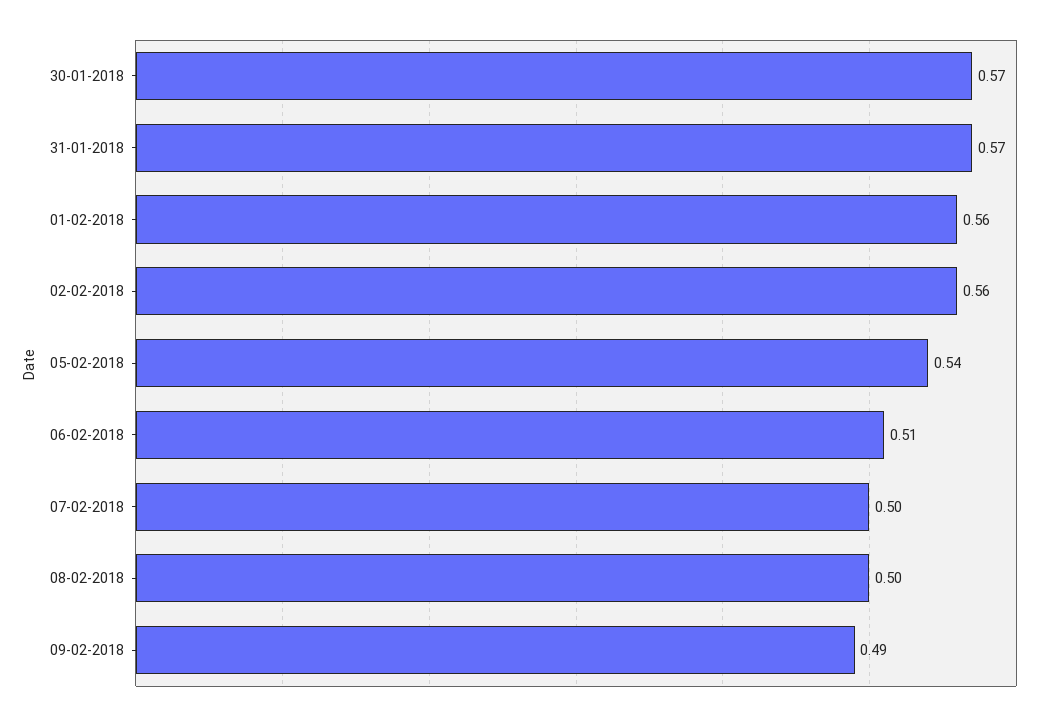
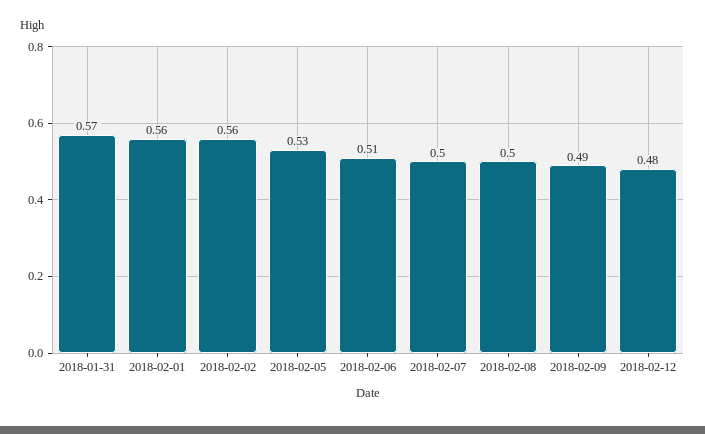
30-01-2018: 0.57 -> none
05-02-2018: 0.54 -> 0.53
2018-02-12: none -> 0.48

